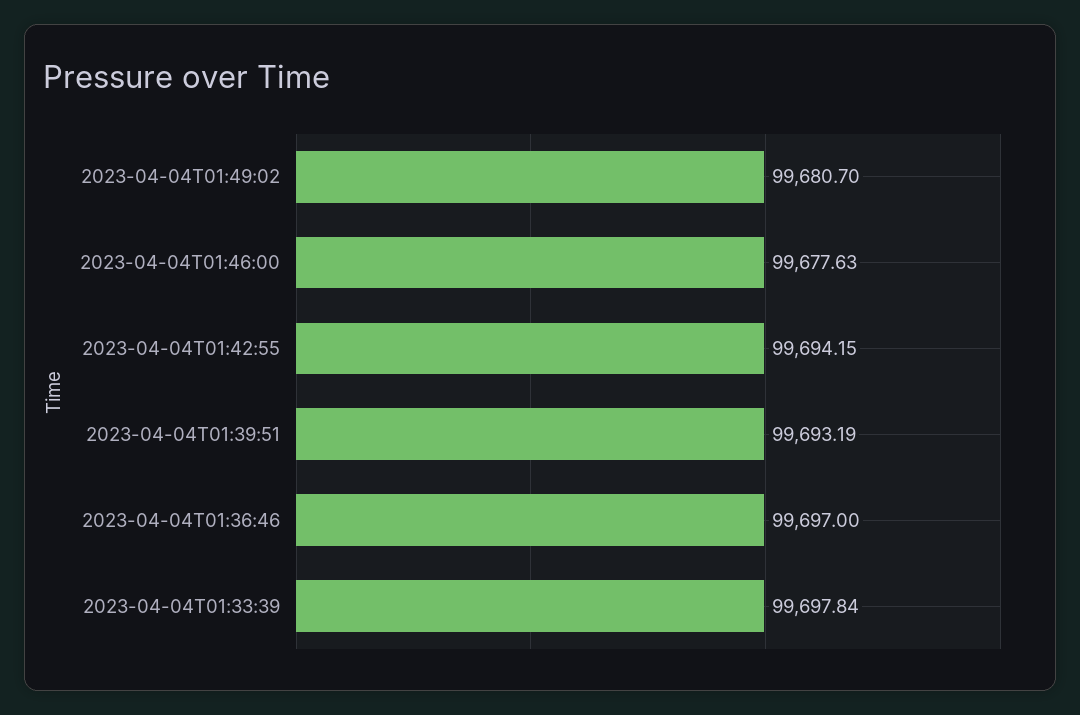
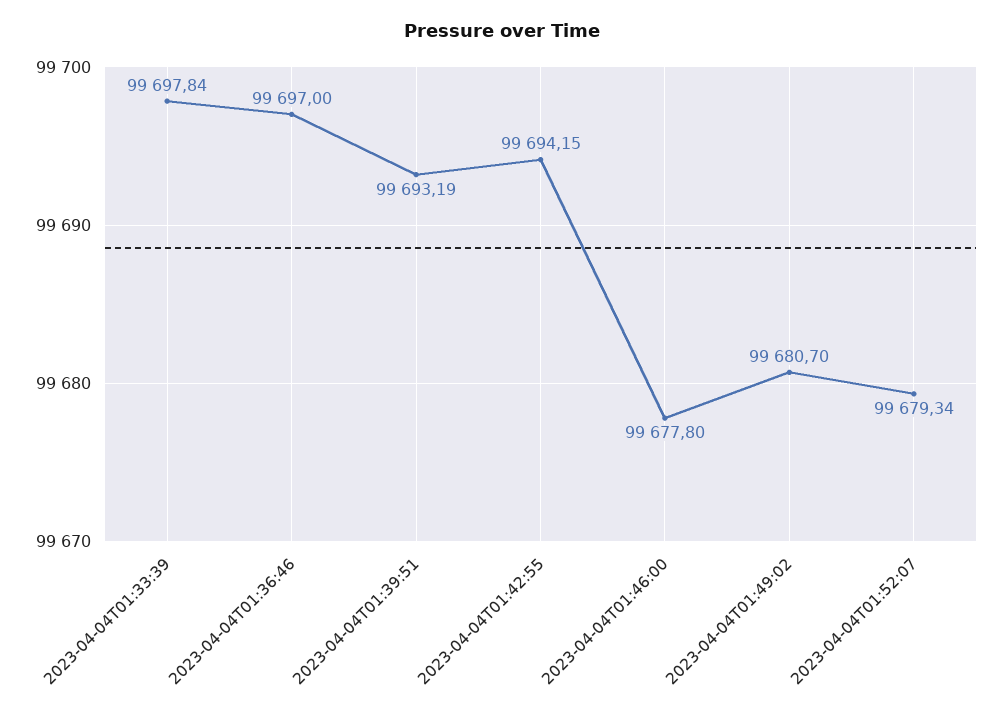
2023-04-04T01:46:00: 99677.63 -> 99677.8
2023-04-04T01:52:07: none -> 99679.34

